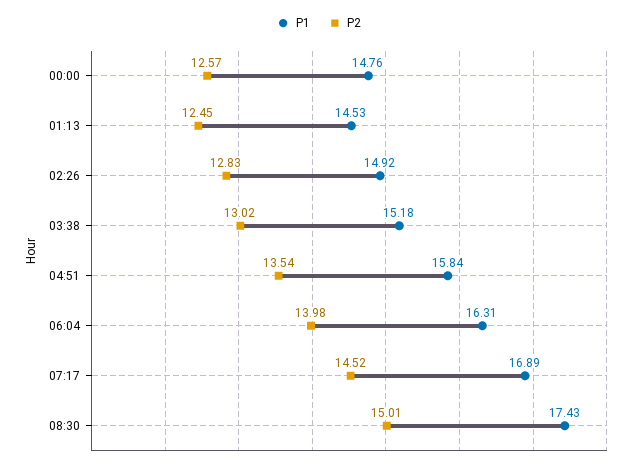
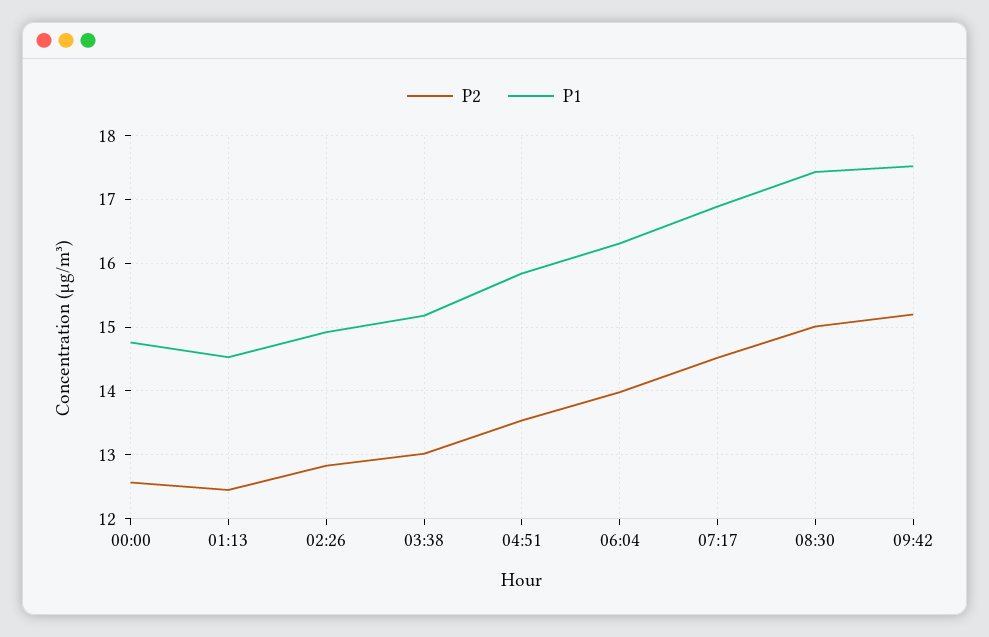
P2, 09:42: none -> 15.2
P1, 09:42: none -> 17.5

